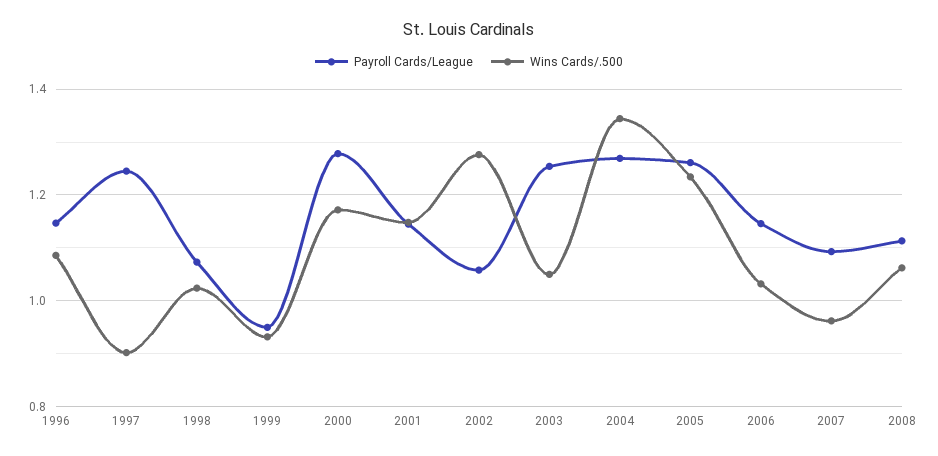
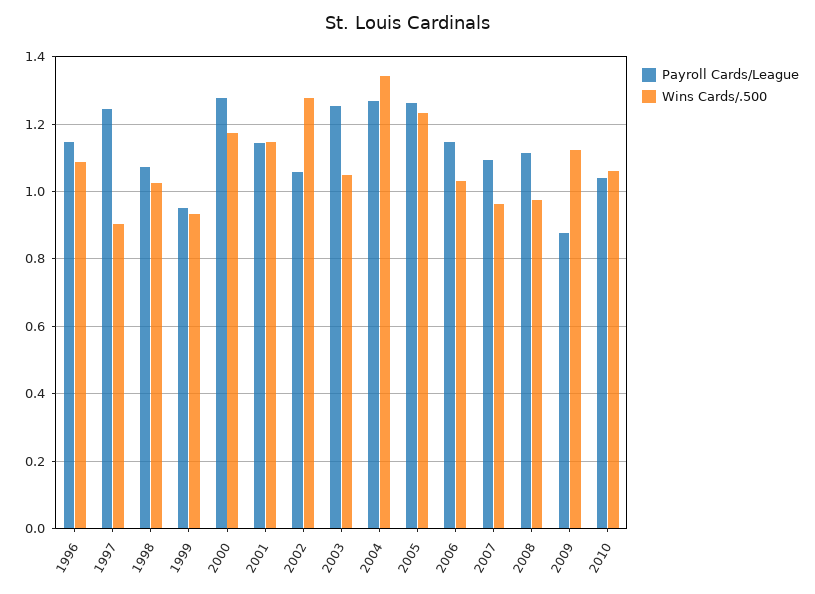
Wins Cards/.500, 2008: 1.06 -> 0.98
Payroll Cards/League, 2009: none -> 0.88
Wins Cards/.500, 2009: none -> 1.12
Payroll Cards/League, 2010: none -> 1.04
Wins Cards/.500, 2010: none -> 1.06

